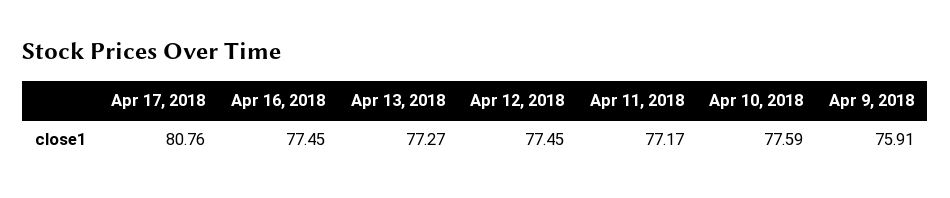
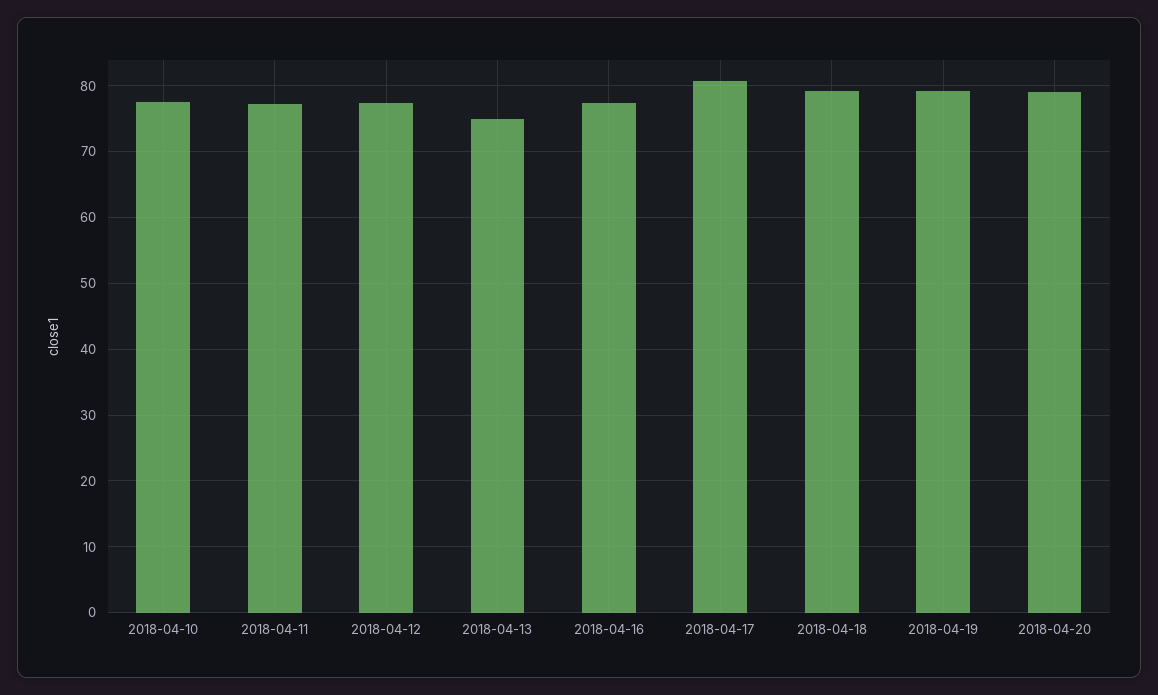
Apr 13, 2018: 77.27 -> 75
Apr 9, 2018: 75.91 -> none
2018-04-18: none -> 79
2018-04-19: none -> 79
2018-04-20: none -> 79

